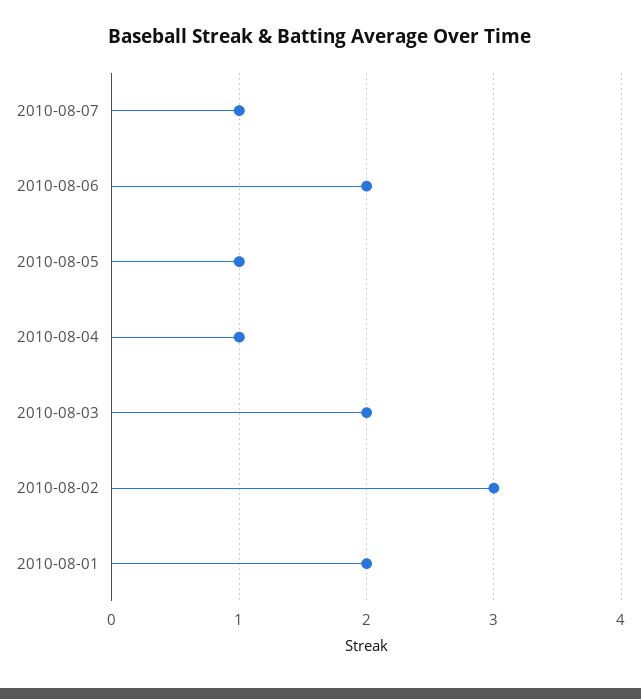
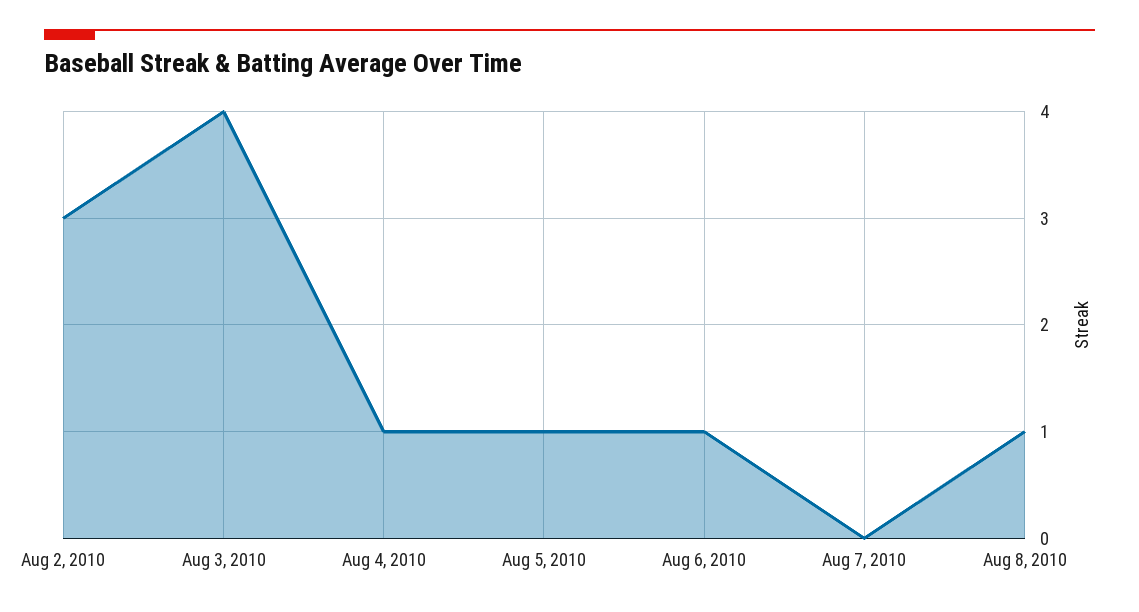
2010-08-07: 1 -> 0
2010-08-06: 2 -> 1
2010-08-03: 2 -> 4
2010-08-01: 2 -> none
Aug 8, 2010: none -> 1

